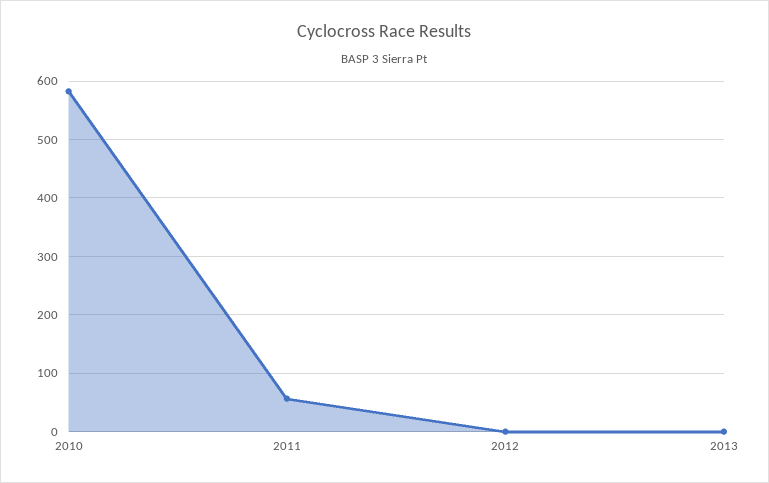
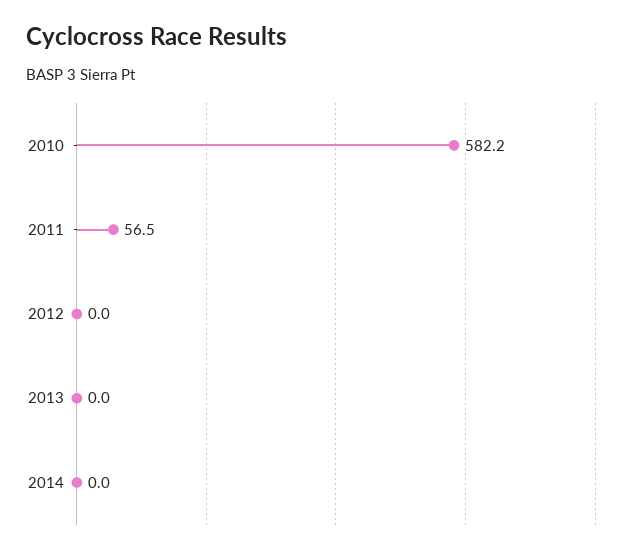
2014: none -> 0

